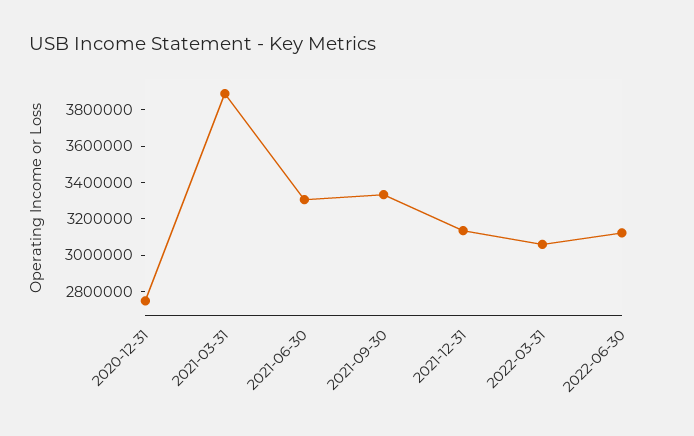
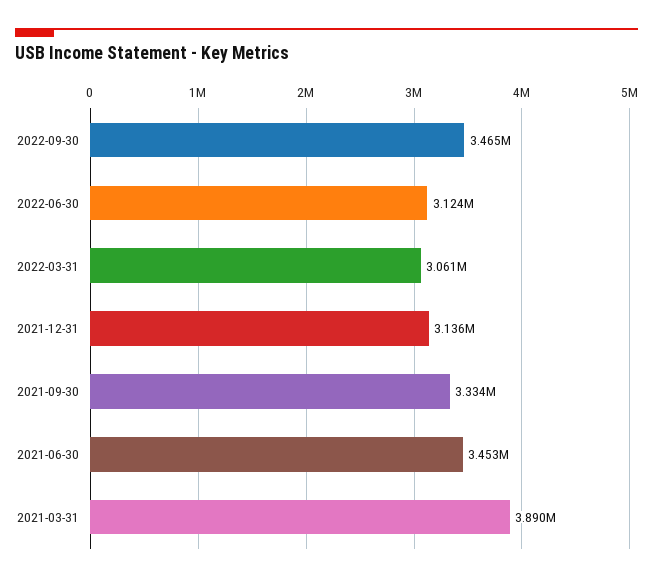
2020-12-31: 2750000 -> none
2021-06-30: 3300000 -> 3453000
2022-09-30: none -> 3465000

